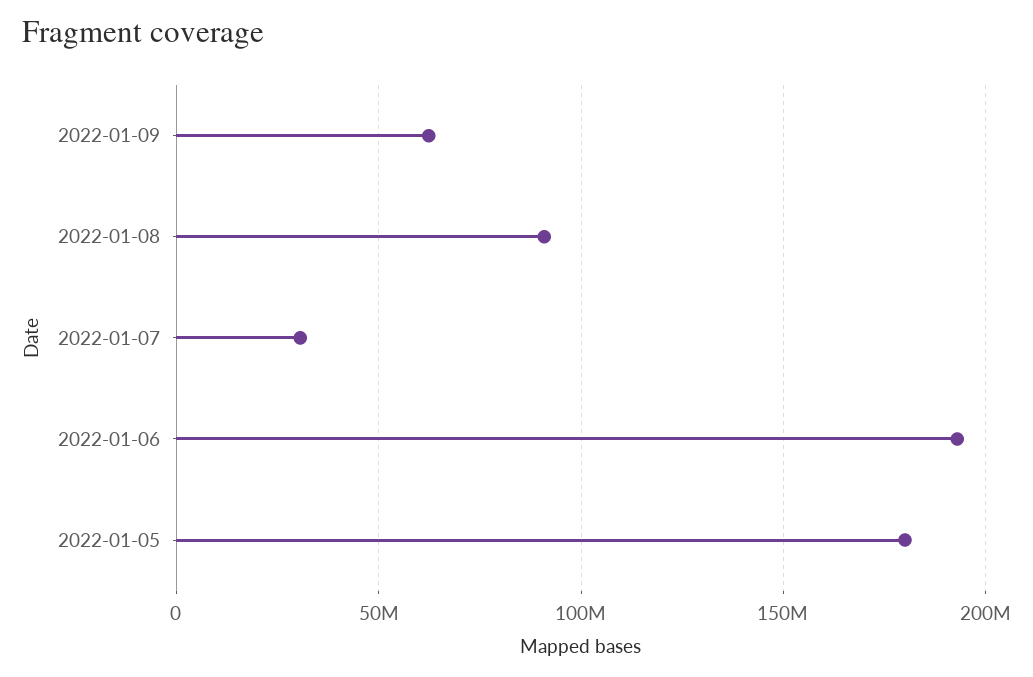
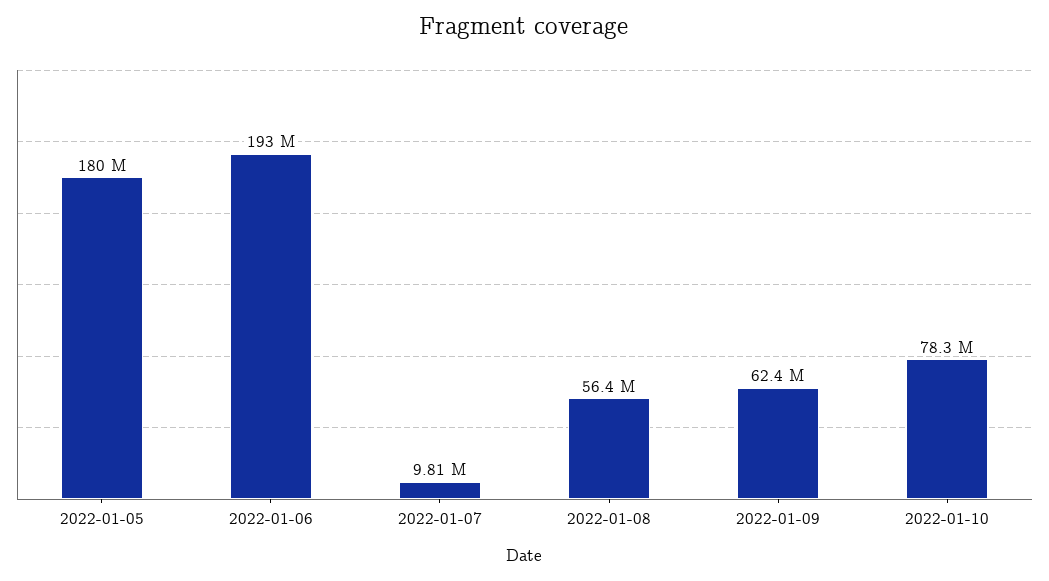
2022-01-08: 90000000 -> 56400000
2022-01-07: 30000000 -> 9810000
2022-01-10: none -> 78300000

